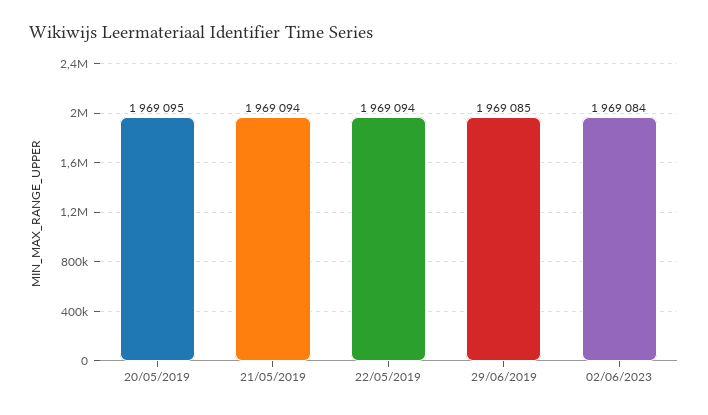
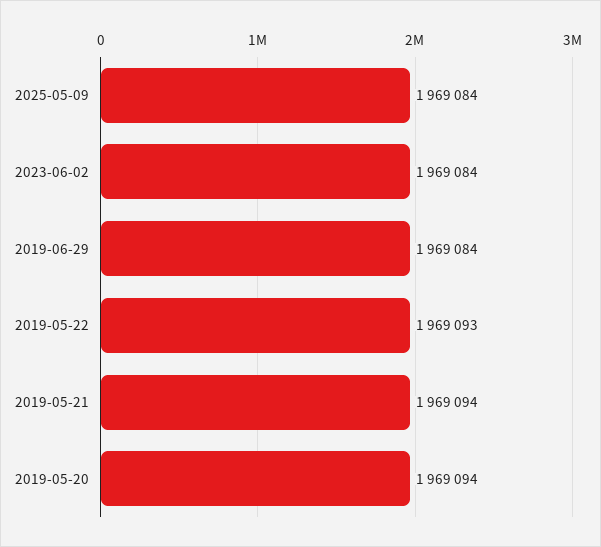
20/05/2019: 1969095 -> 1969094
22/05/2019: 1969094 -> 1969093
29/06/2019: 1969085 -> 1969084
2025-05-09: none -> 1969084

